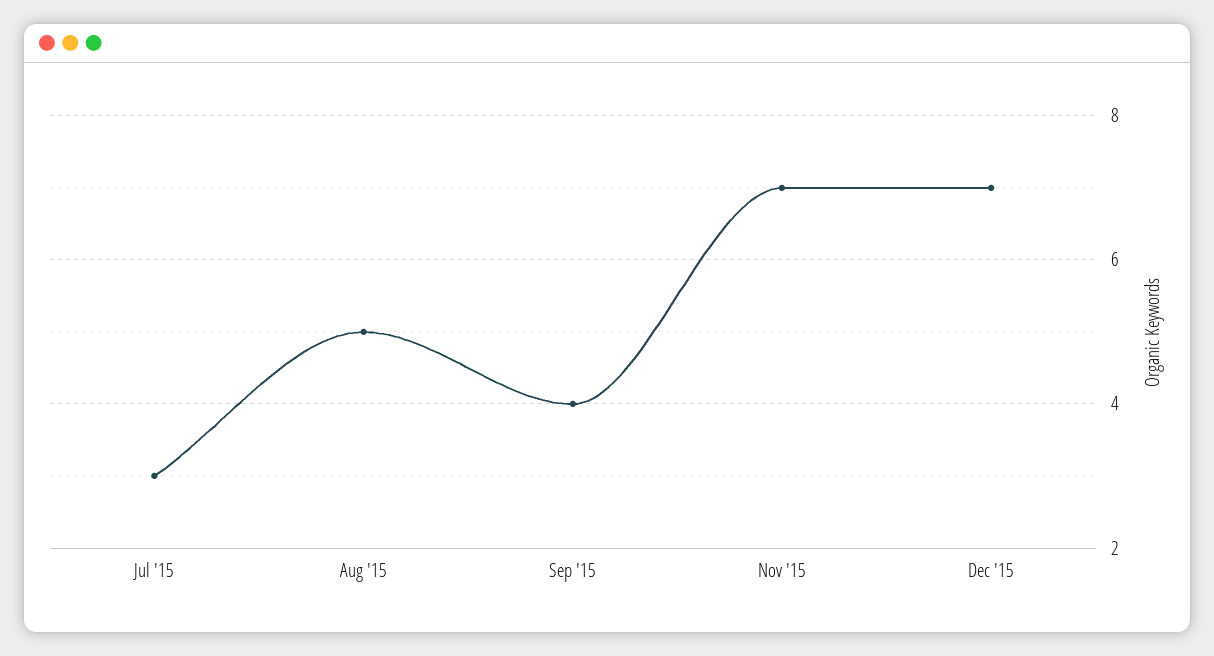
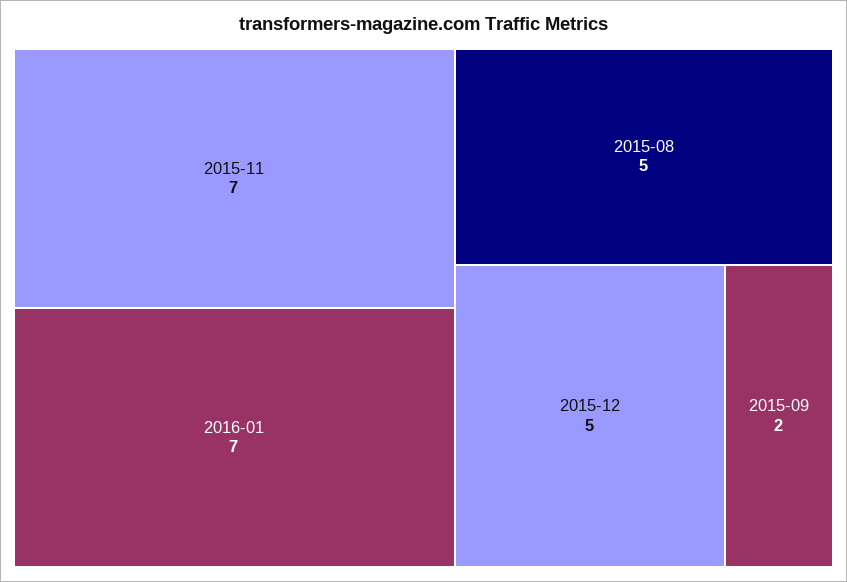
Jul '15: 3 -> none
Sep '15: 4 -> 2
Dec '15: 7 -> 5
2016-01: none -> 7

